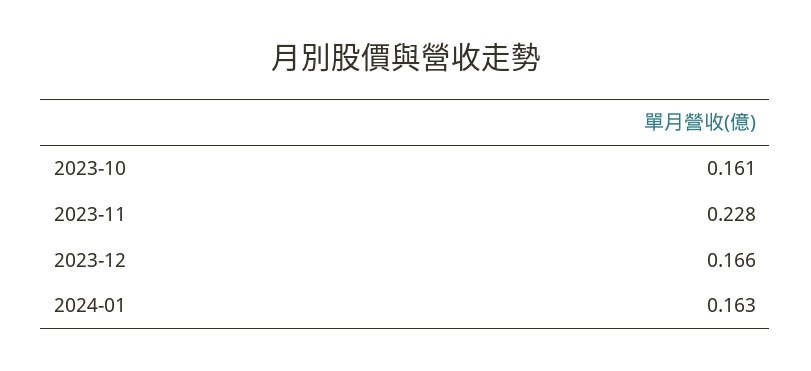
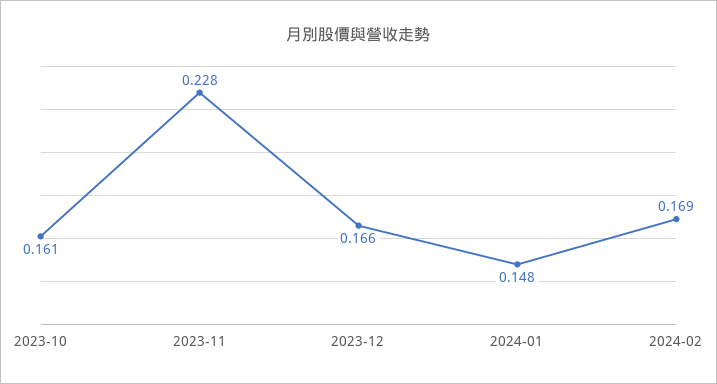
2024-01: 0.163 -> 0.148
2024-02: none -> 0.169

